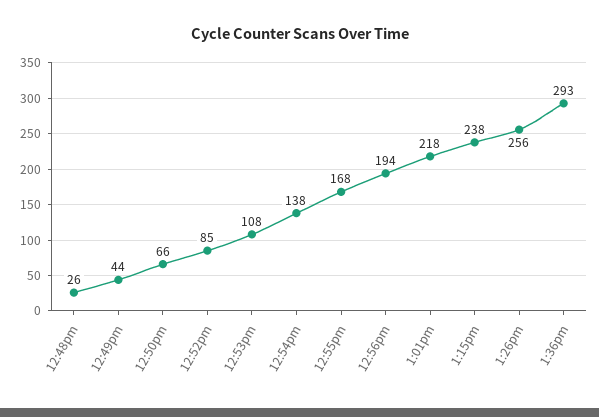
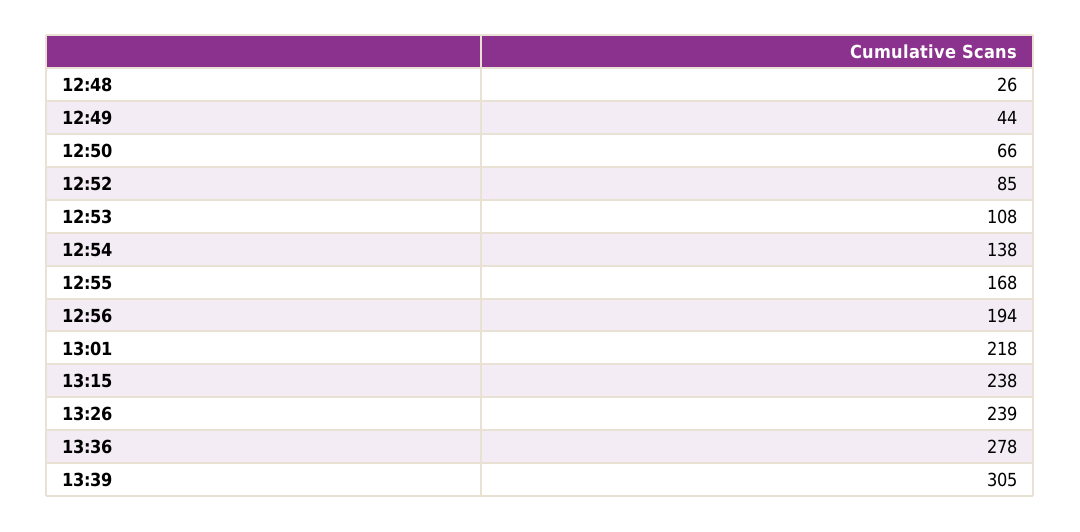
1:26pm: 256 -> 239
1:36pm: 293 -> 278
13:39: none -> 305

